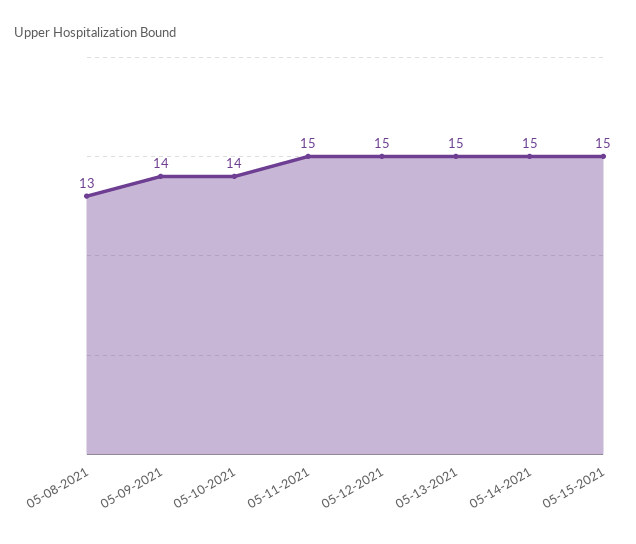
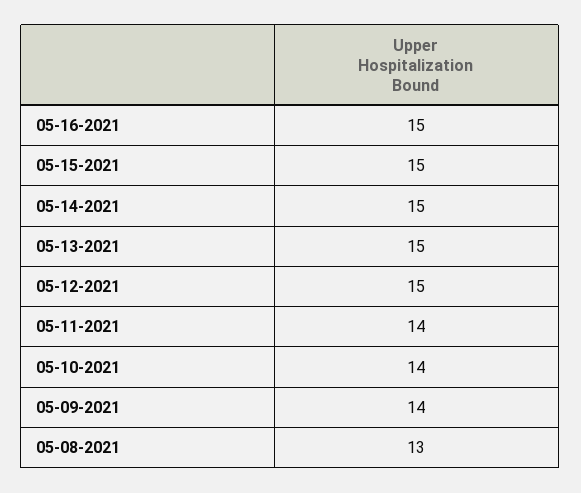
05-11-2021: 15 -> 14
05-16-2021: none -> 15

